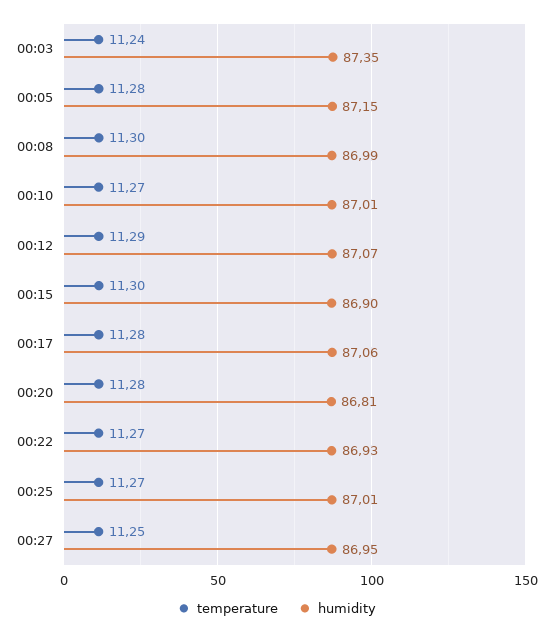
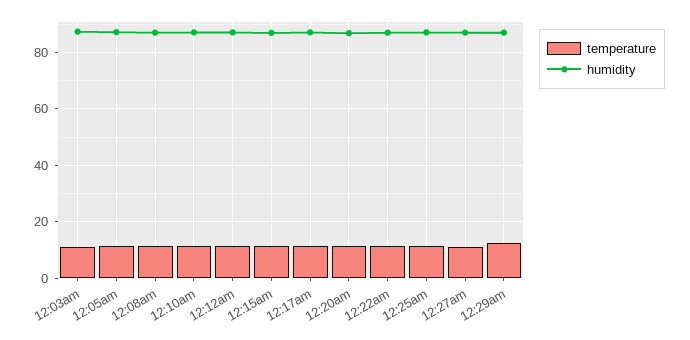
temperature, 12:29am: none -> 12.5
humidity, 12:29am: none -> 87.5

